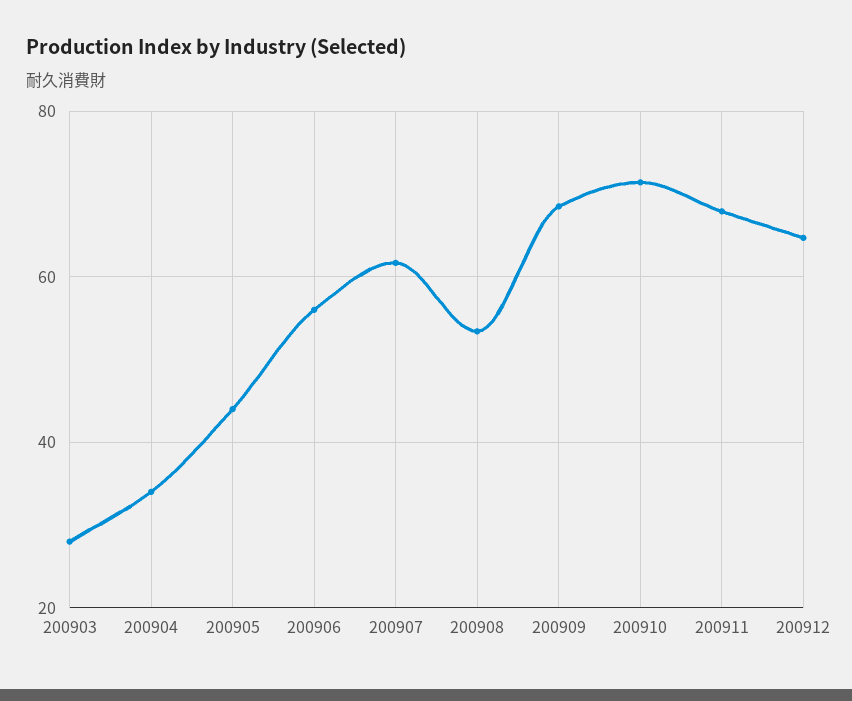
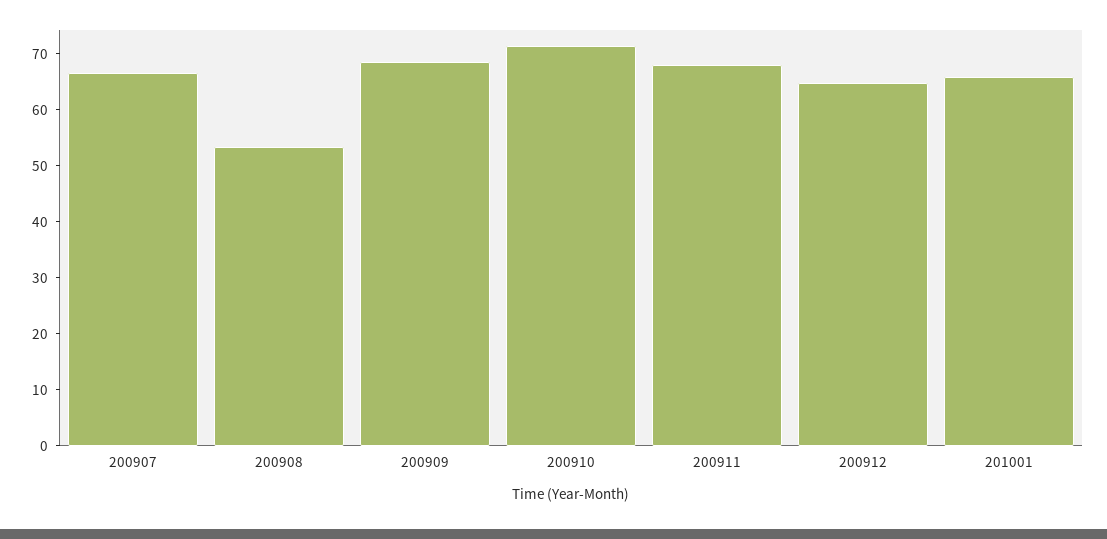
200903: 28 -> none
200904: 34 -> none
200905: 44 -> none
200906: 56 -> none
200907: 62 -> 66
201001: none -> 66

